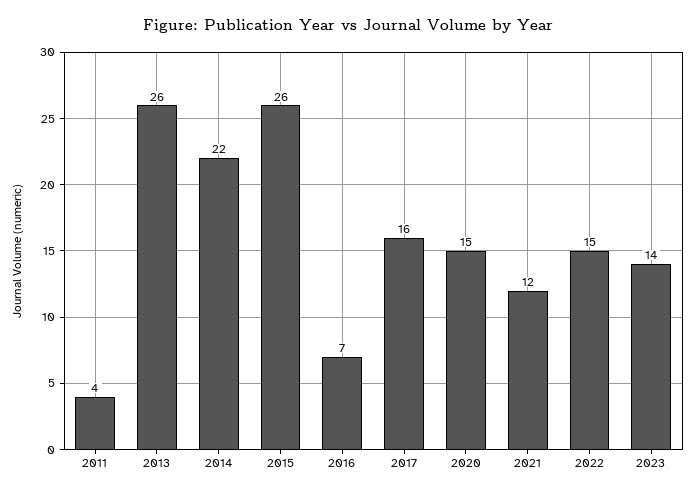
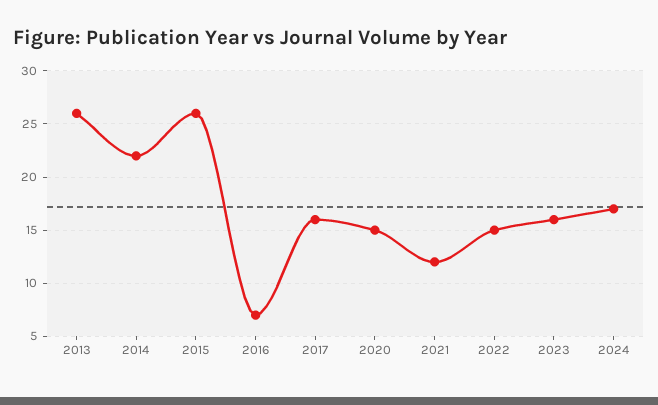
2011: 4 -> none
2023: 14 -> 16
2024: none -> 17

